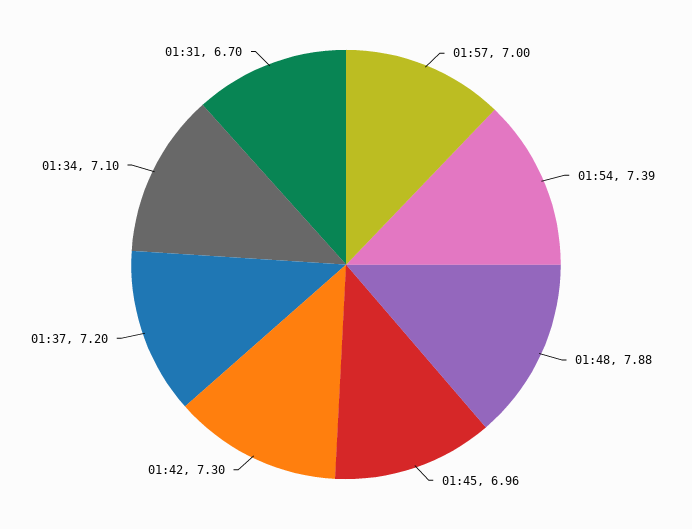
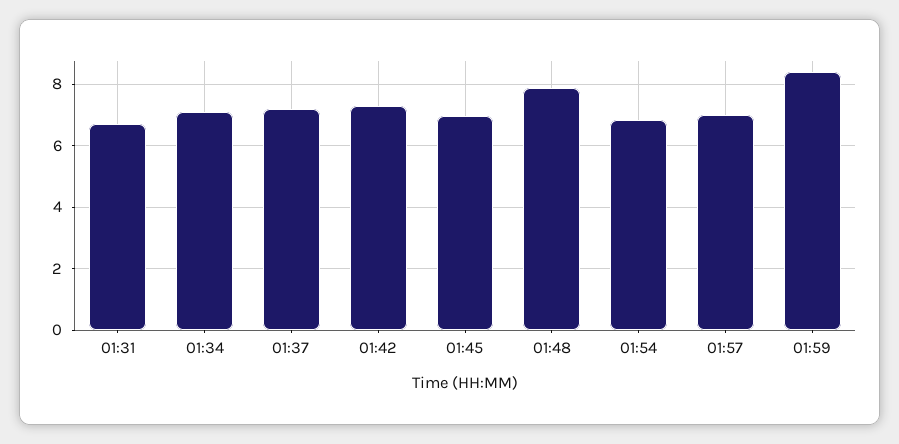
01:54: 7.39 -> 6.8
01:59: none -> 8.4

